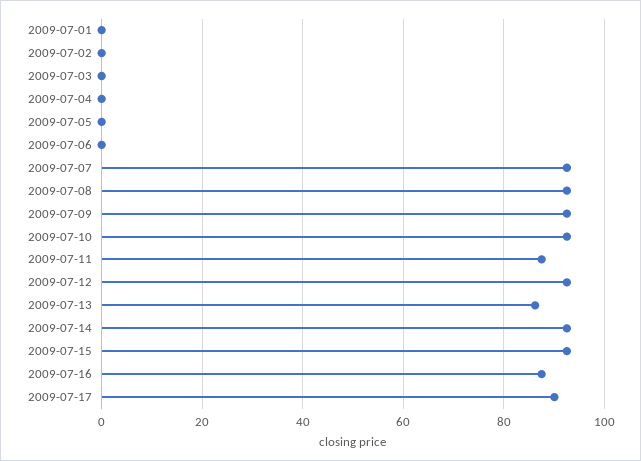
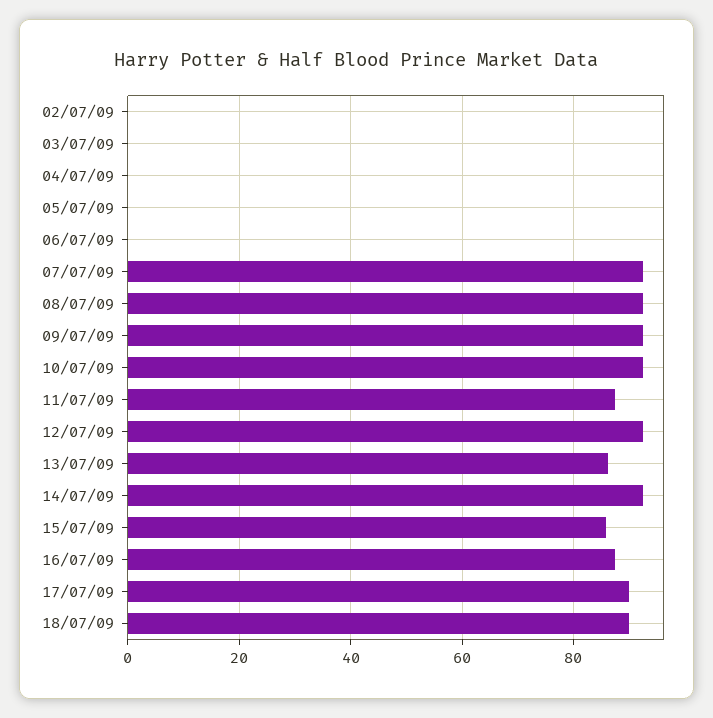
2009-07-01: 0 -> none
2009-07-15: 92 -> 86
18/07/09: none -> 90

